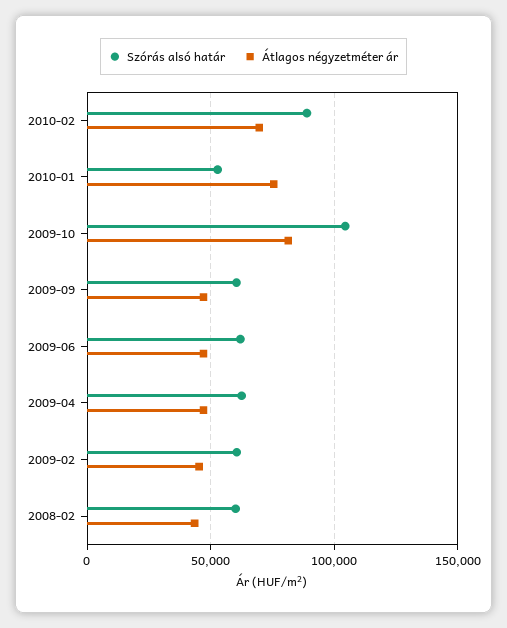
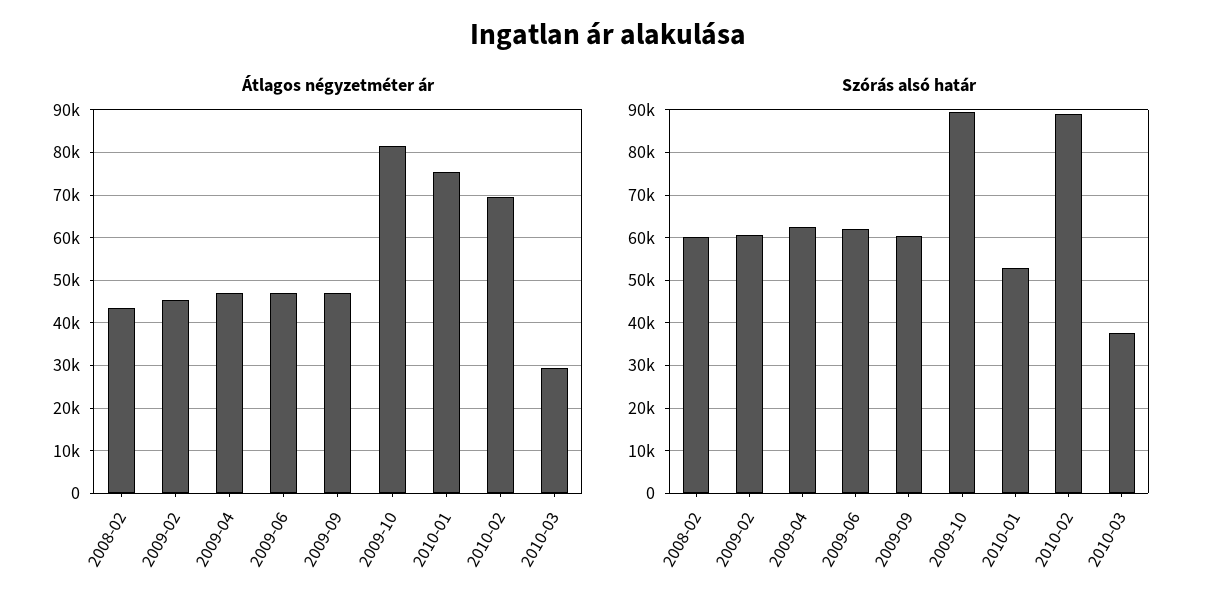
Szórás alsó határ, 2009-10: 105000 -> 90000
Átlagos négyzetméter ár, 2010-03: none -> 30000
Szórás alsó határ, 2010-03: none -> 38000

